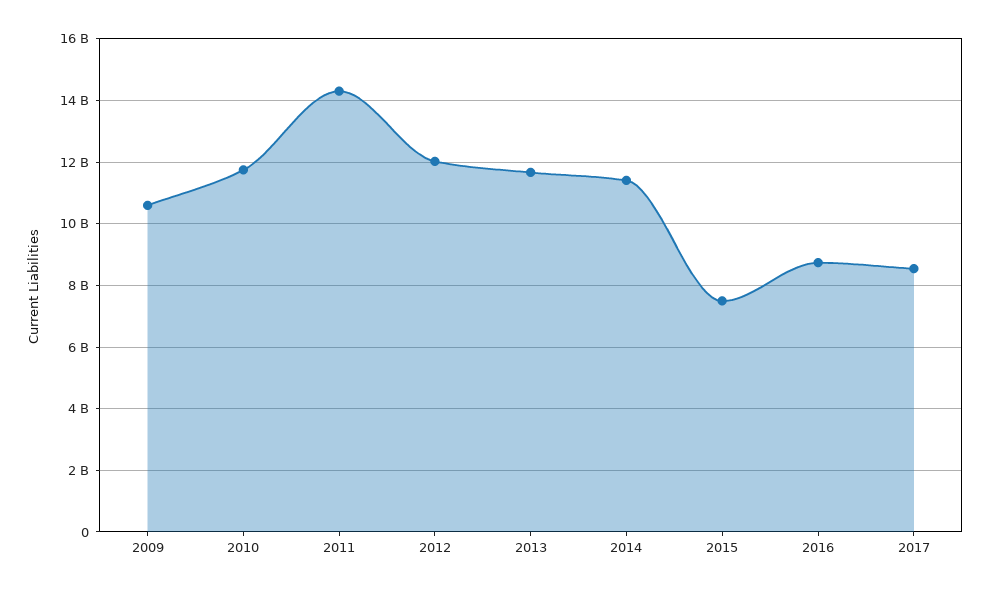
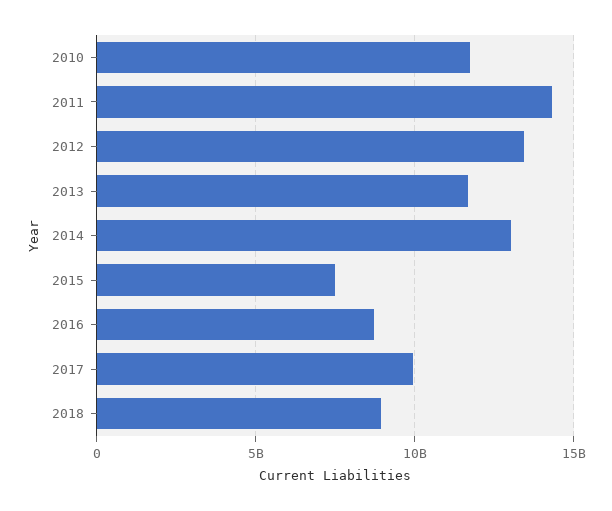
2009: 10600000000 -> none
2012: 12000000000 -> 13500000000
2014: 11400000000 -> 13000000000
2017: 8600000000 -> 10000000000
2018: none -> 9000000000

